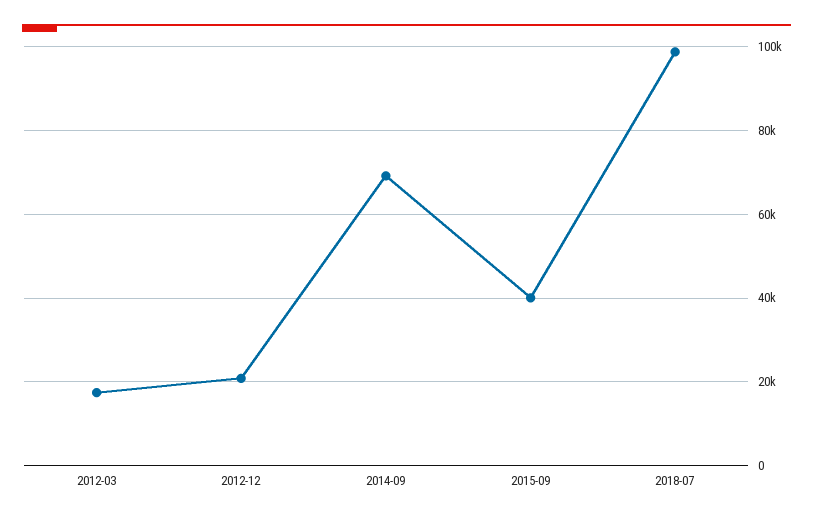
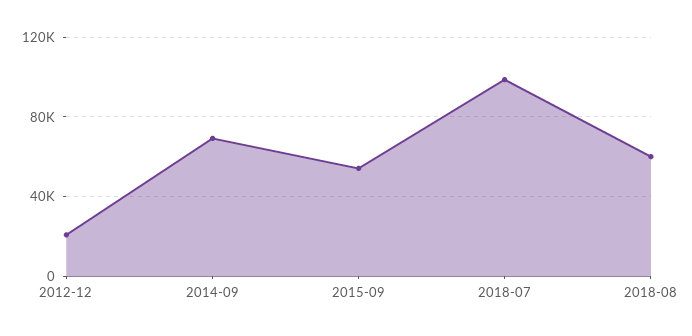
2012-03: 18000 -> none
2015-09: 40000 -> 55000
2018-08: none -> 60000

